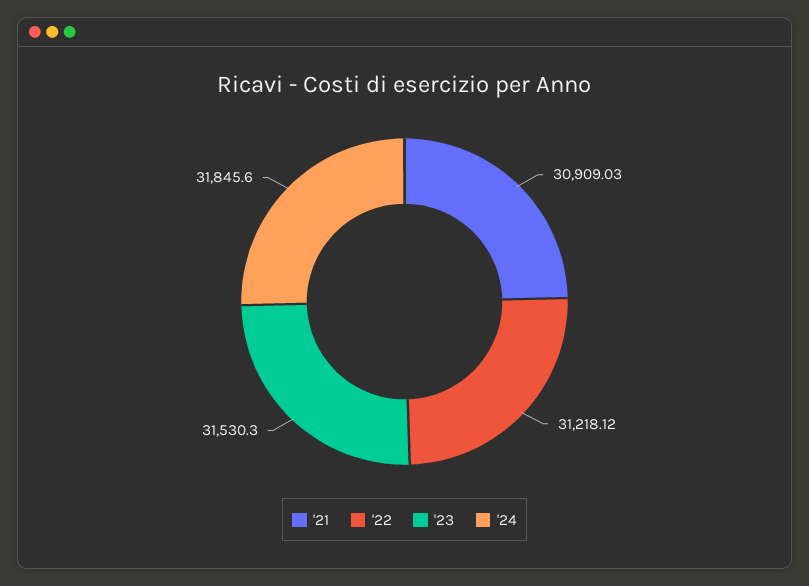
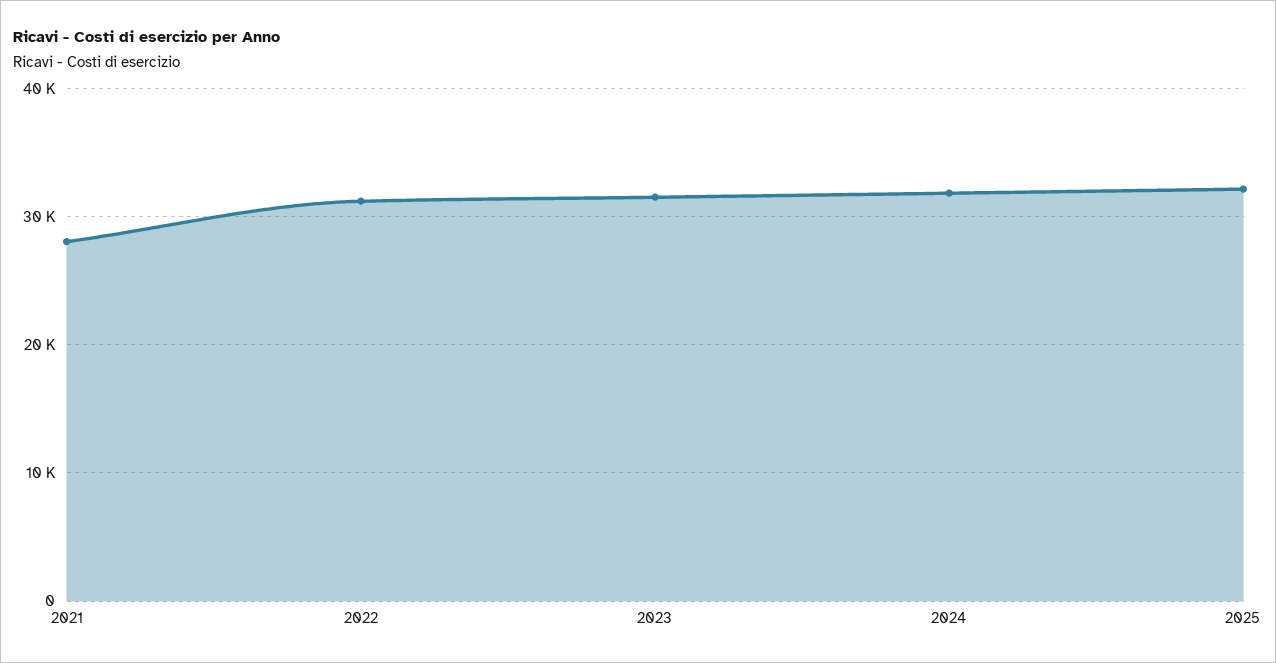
'21: 30909.03 -> 28000
2025: none -> 32000

